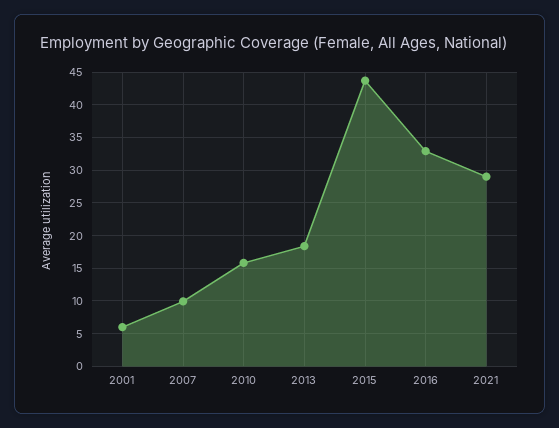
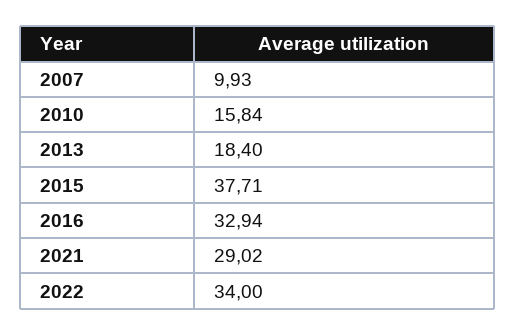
2001: 6 -> none
2015: 44 -> 37.71
2022: none -> 34

